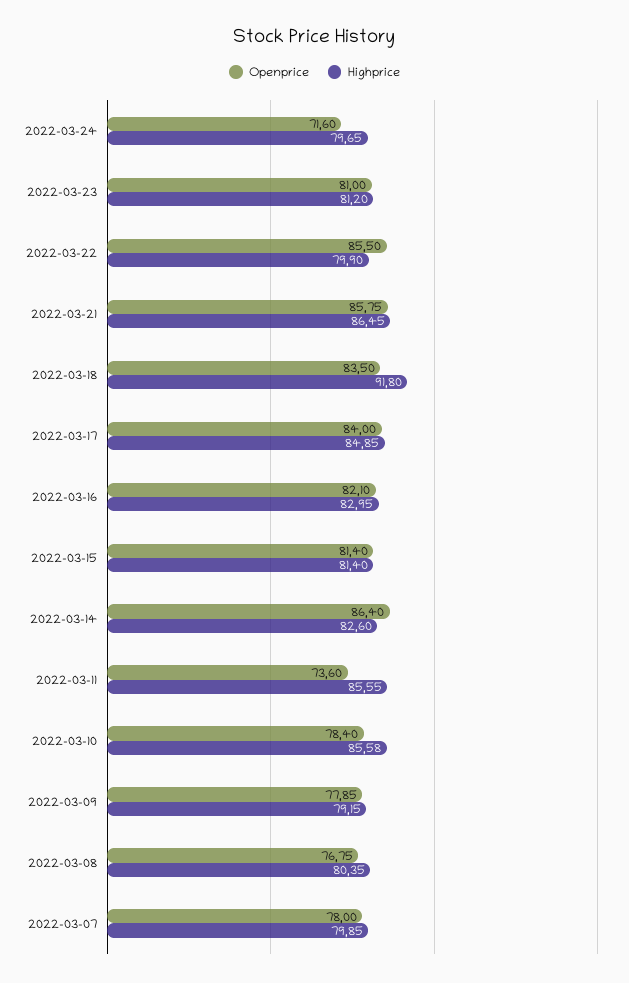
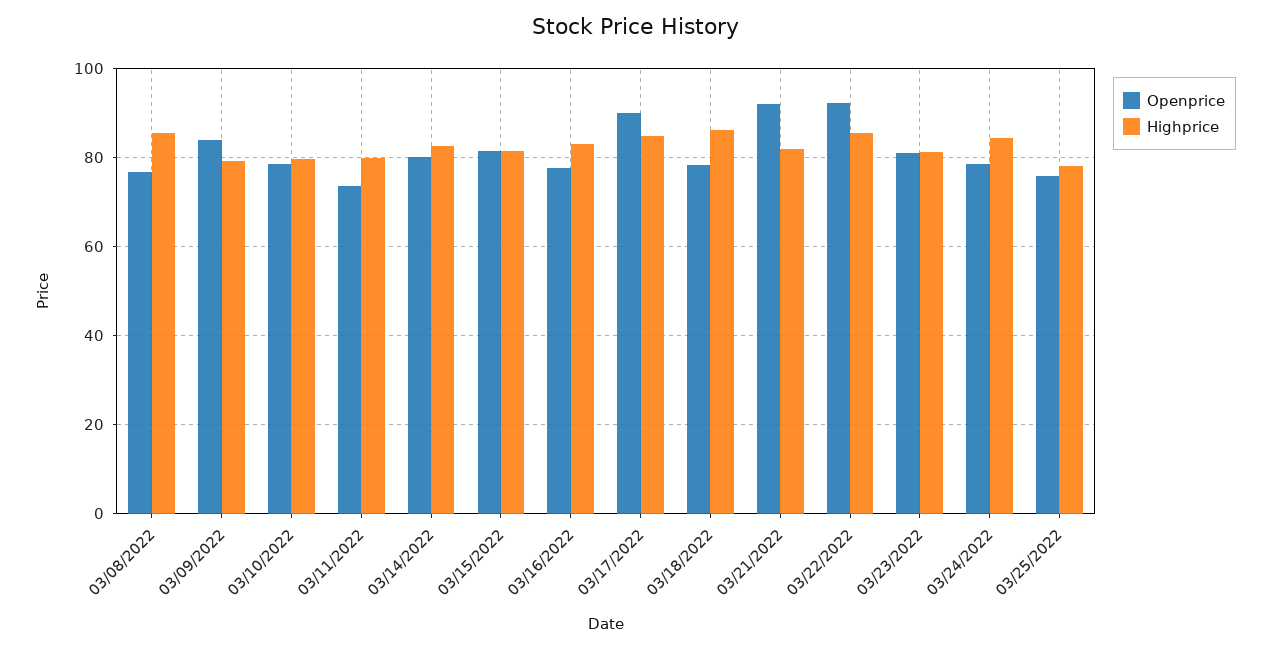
Openprice, 2022-03-24: 71.6 -> 78
Highprice, 2022-03-24: 79.65 -> 84
Openprice, 2022-03-22: 85.5 -> 92
Highprice, 2022-03-22: 79.9 -> 86
Openprice, 2022-03-21: 85.75 -> 92
Highprice, 2022-03-21: 86.45 -> 82
Openprice, 2022-03-18: 83.5 -> 78
Highprice, 2022-03-18: 91.8 -> 86
Openprice, 2022-03-17: 84 -> 90
Openprice, 2022-03-16: 82.1 -> 78
Openprice, 2022-03-14: 86.4 -> 80
Highprice, 2022-03-11: 85.55 -> 80
Highprice, 2022-03-10: 85.58 -> 80
Openprice, 2022-03-09: 77.85 -> 84
Highprice, 2022-03-08: 80.35 -> 86
Openprice, 2022-03-07: 78 -> none
Highprice, 2022-03-07: 79.85 -> none
Openprice, 03/25/2022: none -> 76
Highprice, 03/25/2022: none -> 78

